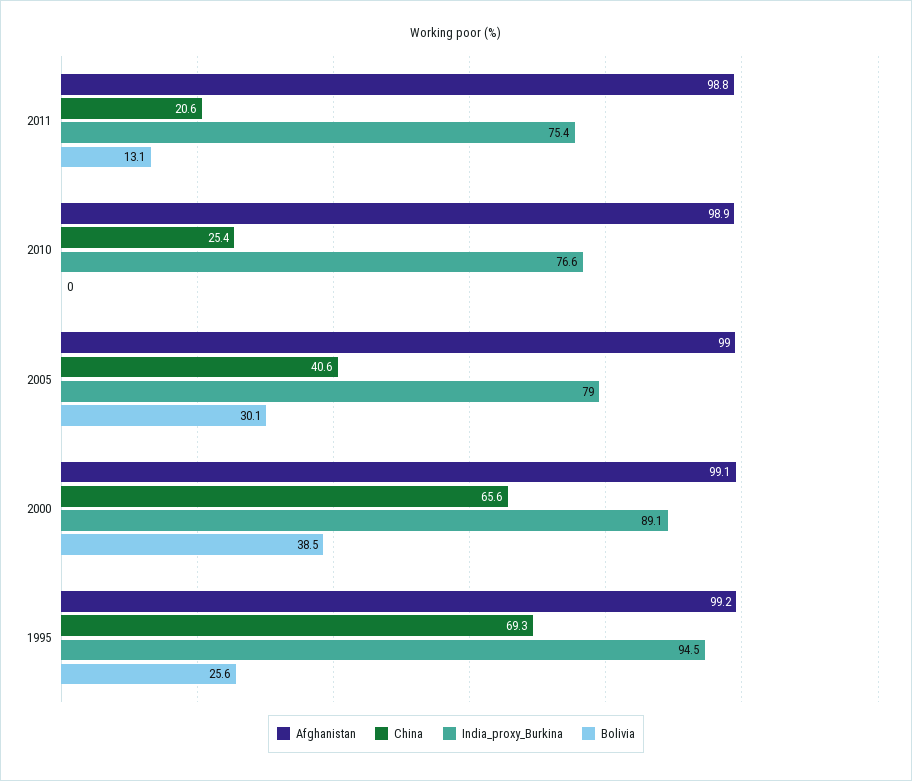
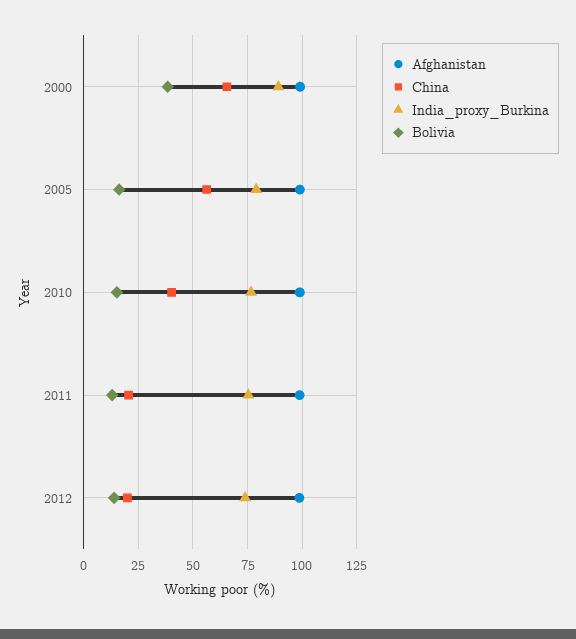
China, 2010: 25.4 -> 40
Bolivia, 2010: 0 -> 15
China, 2005: 40.6 -> 55
Bolivia, 2005: 30.1 -> 15
Afghanistan, 1995: 99.2 -> none
China, 1995: 69.3 -> none
India_proxy_Burkina, 1995: 94.5 -> none
Bolivia, 1995: 25.6 -> none
Afghanistan, 2012: none -> 100
China, 2012: none -> 20
India_proxy_Burkina, 2012: none -> 75
Bolivia, 2012: none -> 15

